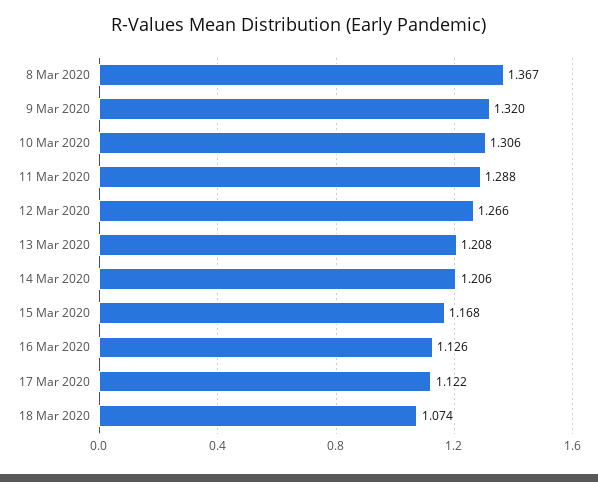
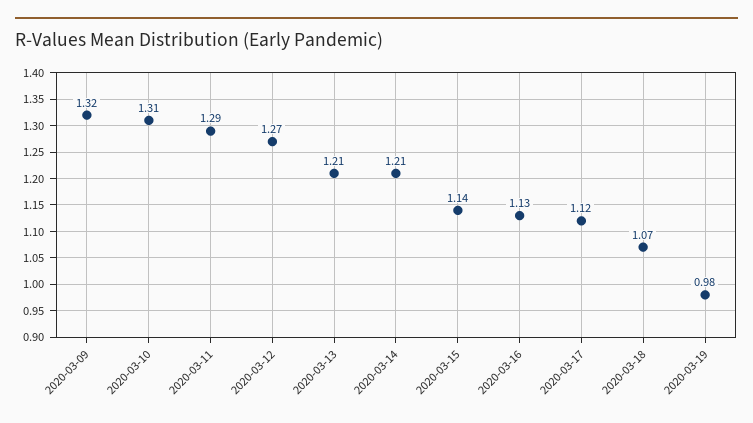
8 Mar 2020: 1.367 -> none
15 Mar 2020: 1.168 -> 1.14
2020-03-19: none -> 0.98

